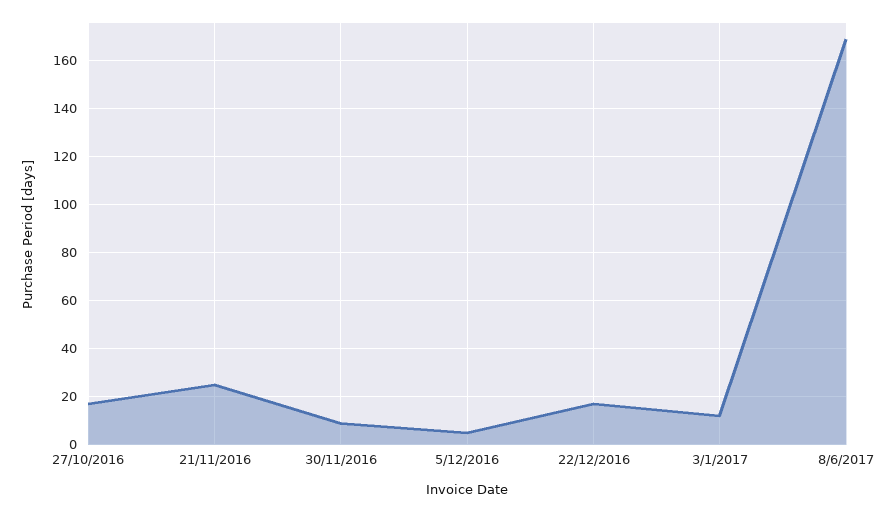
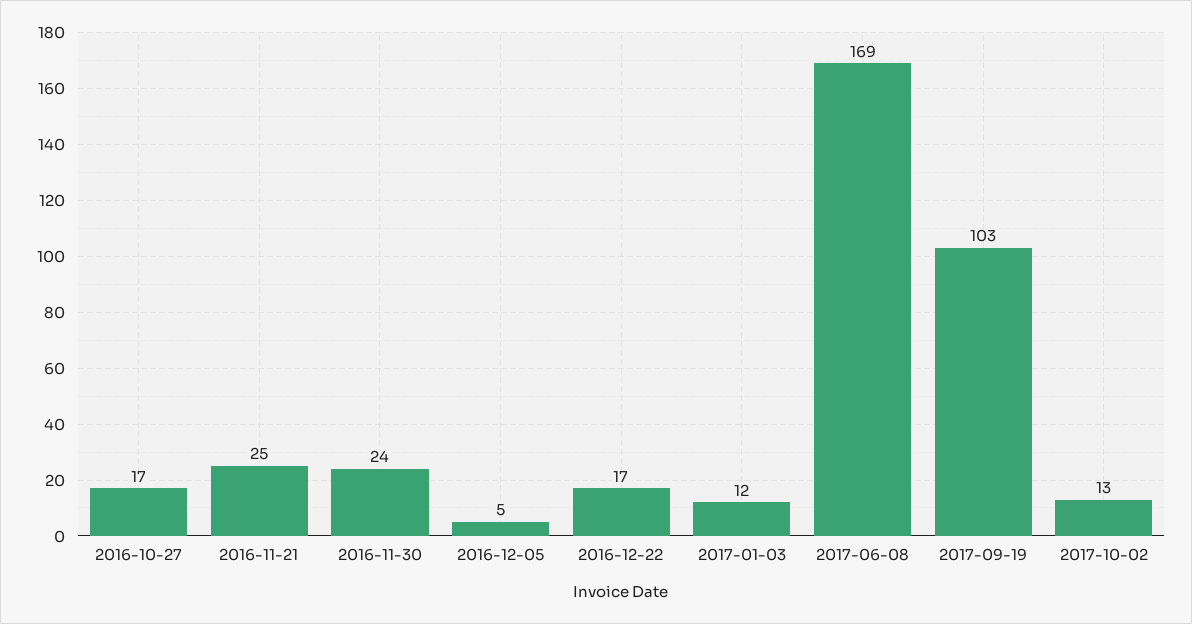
30/11/2016: 10 -> 24
2017-09-19: none -> 103
2017-10-02: none -> 13

